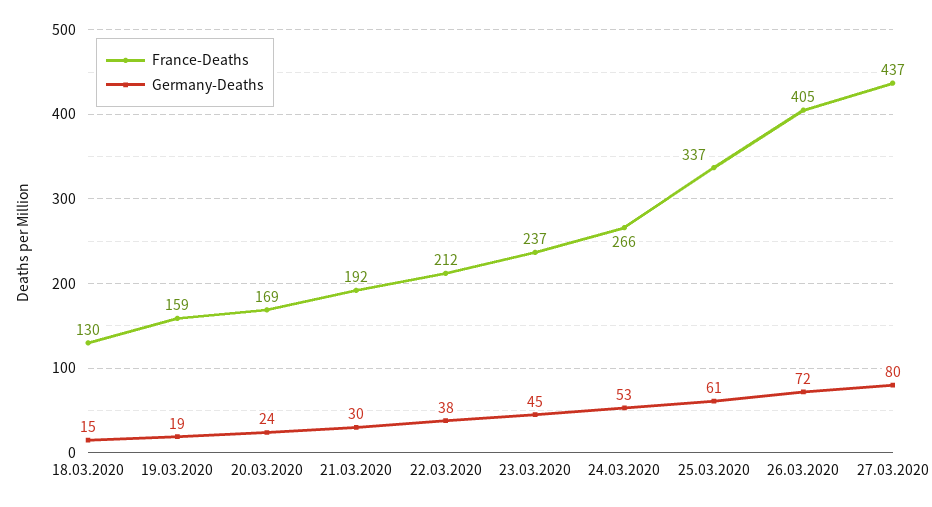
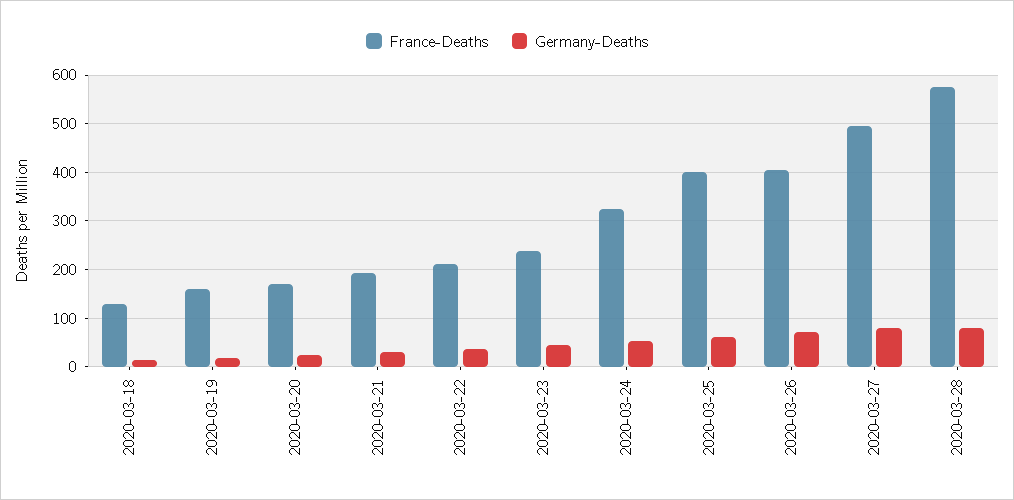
France-Deaths, 24.03.2020: 266 -> 320
France-Deaths, 25.03.2020: 337 -> 400
France-Deaths, 27.03.2020: 437 -> 500
France-Deaths, 2020-03-28: none -> 580
Germany-Deaths, 2020-03-28: none -> 80

